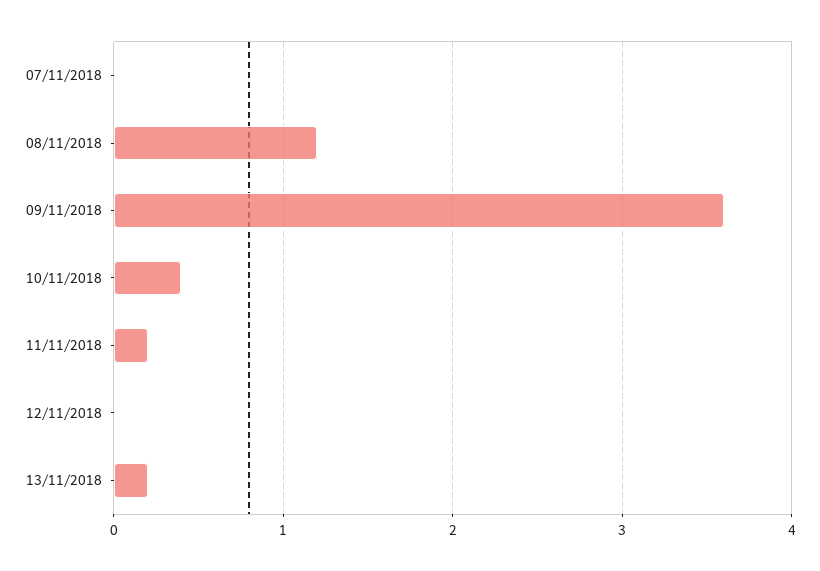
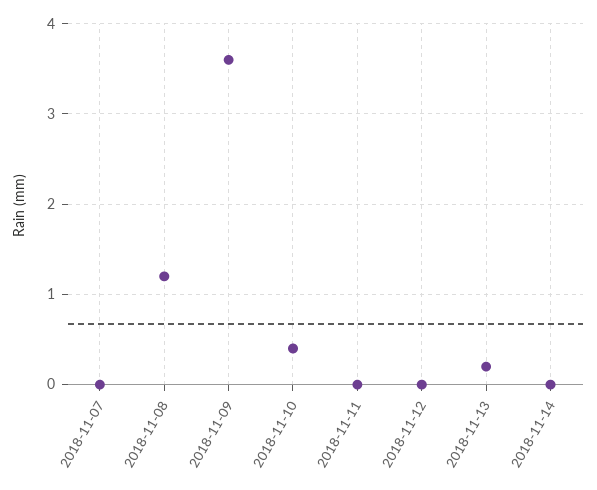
11/11/2018: 0.2 -> 0
2018-11-14: none -> 0

